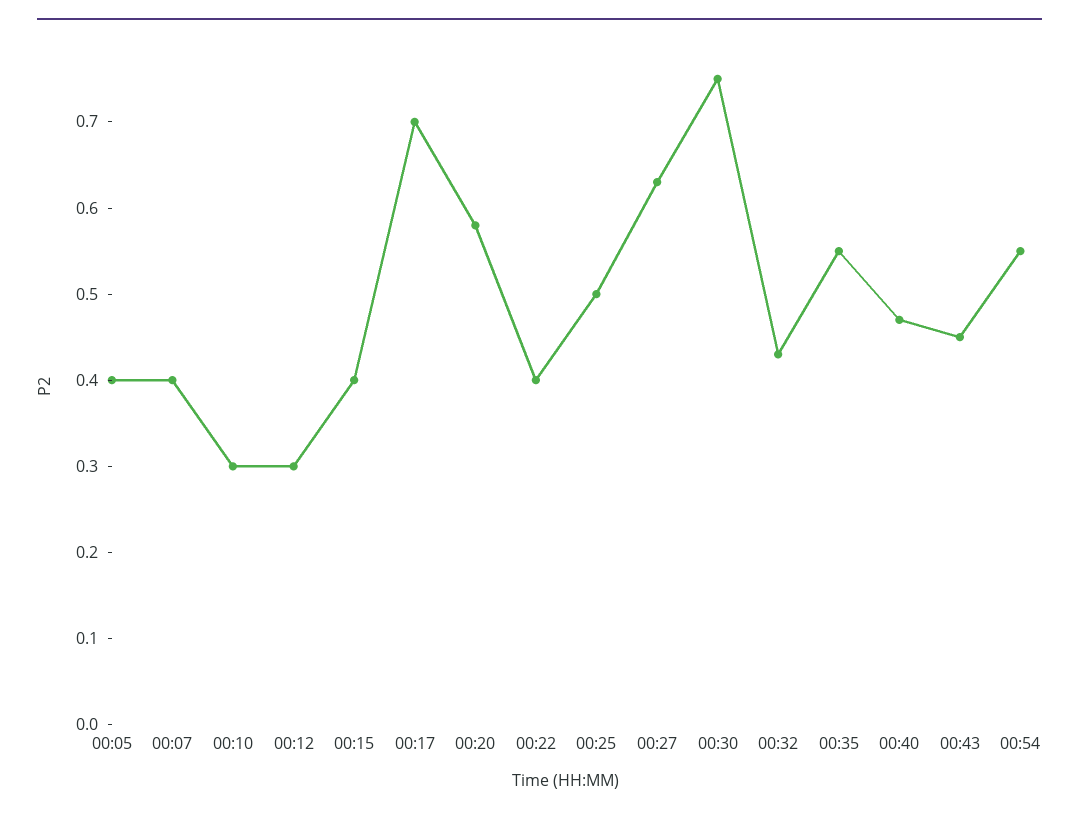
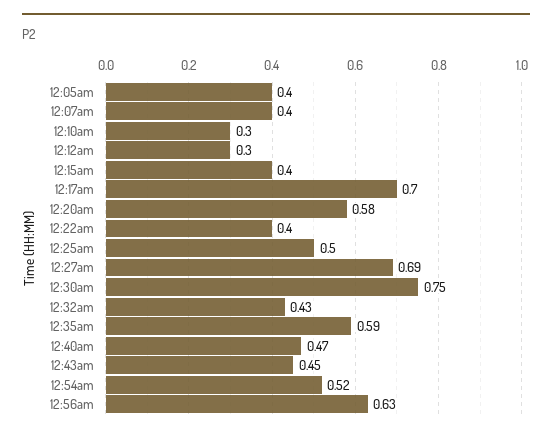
00:27: 0.63 -> 0.69
00:35: 0.55 -> 0.59
00:54: 0.55 -> 0.52
12:56am: none -> 0.63

